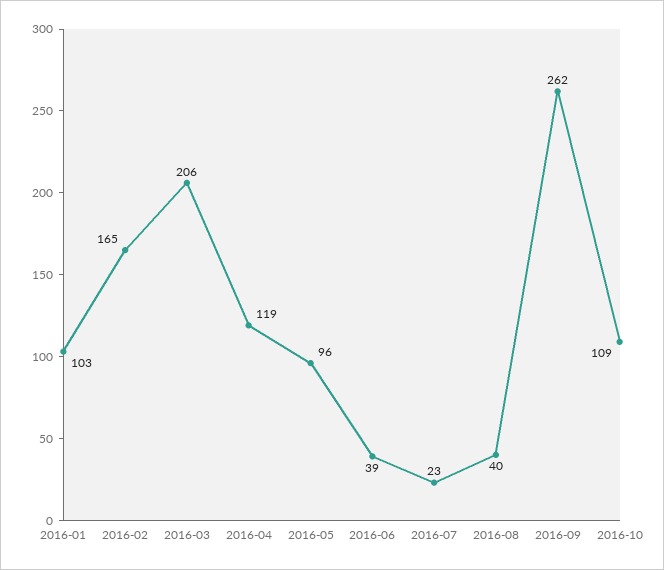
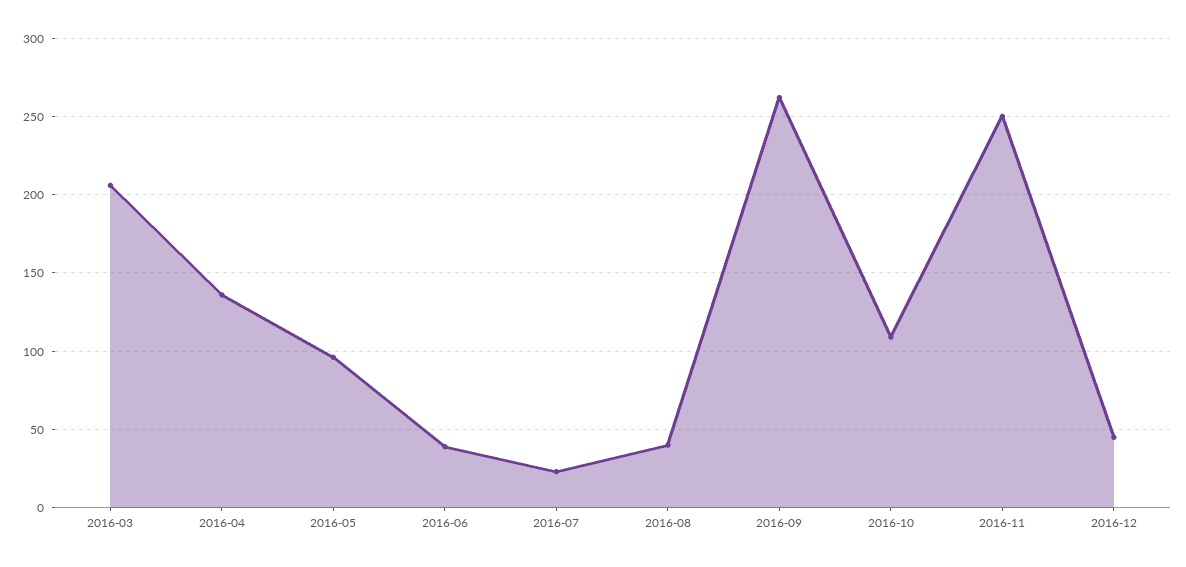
2016-01: 103 -> none
2016-02: 165 -> none
2016-04: 119 -> 135
2016-11: none -> 250
2016-12: none -> 45

